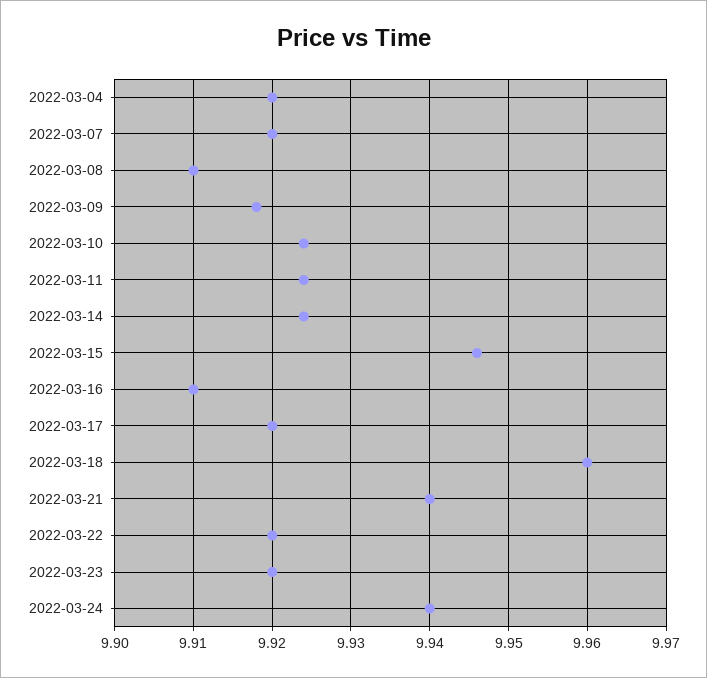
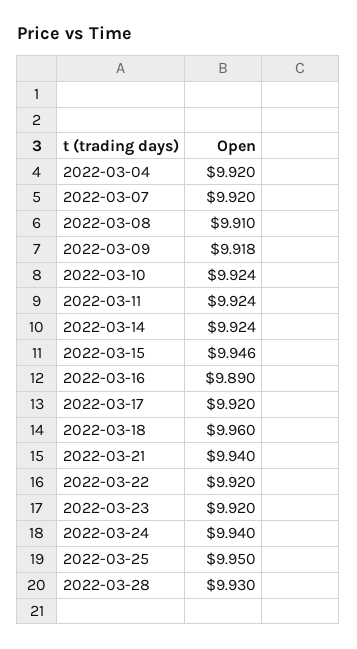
2022-03-16: 9.91 -> 9.89
2022-03-25: none -> 9.95
2022-03-28: none -> 9.93

